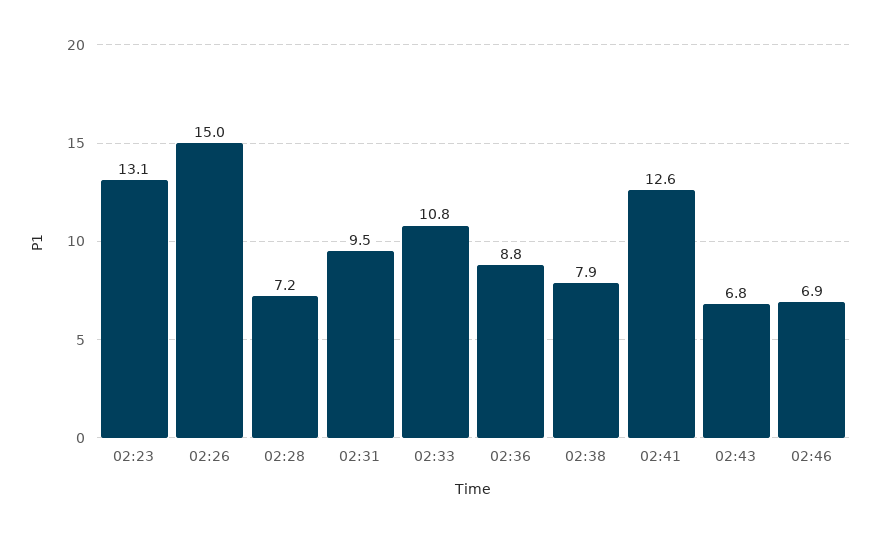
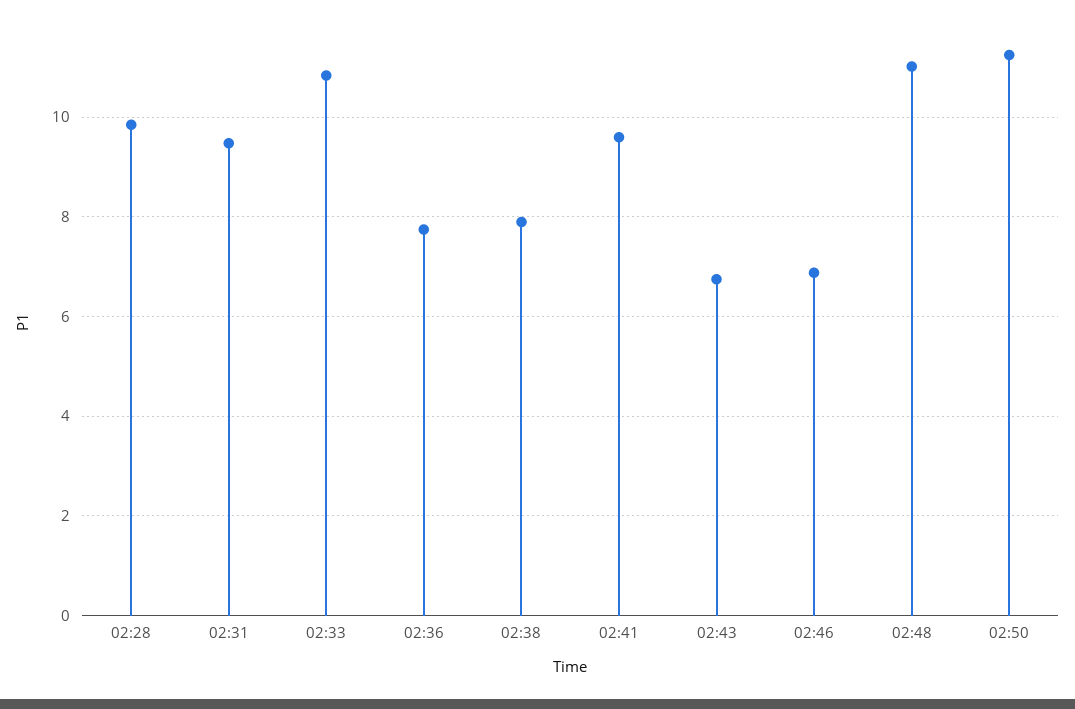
02:23: 13.1 -> none
02:26: 15 -> none
02:28: 7.2 -> 9.8
02:36: 8.8 -> 7.8
02:41: 12.6 -> 9.6
02:48: none -> 11
02:50: none -> 11.2

